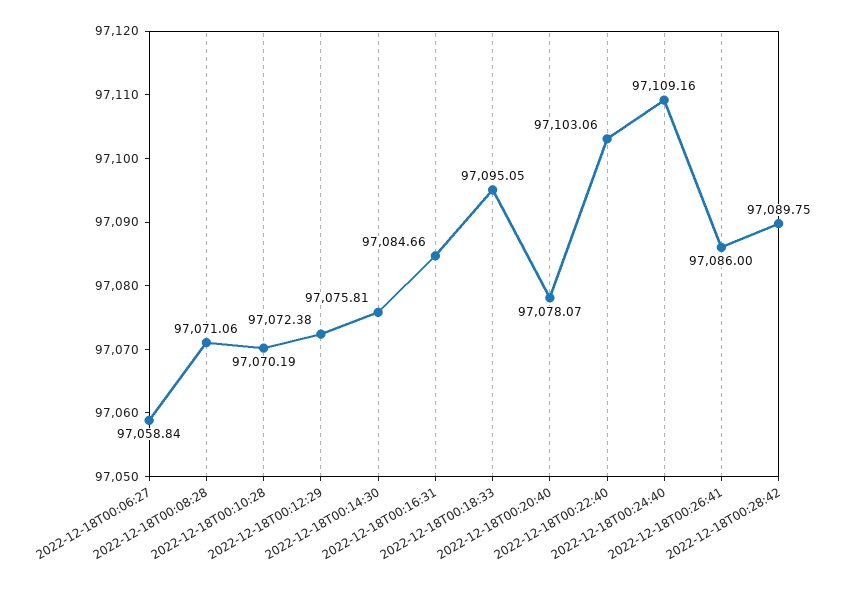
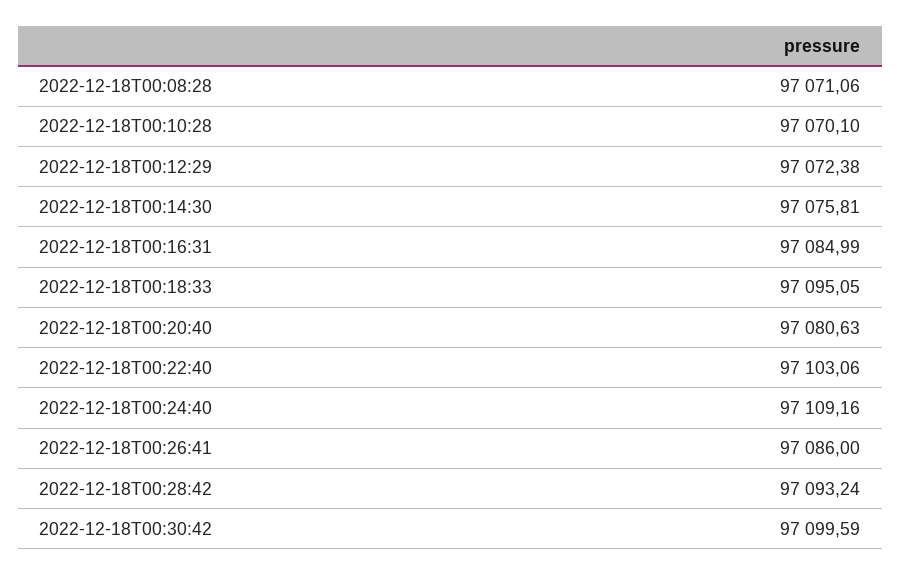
2022-12-18T00:06:27: 97058.84 -> none
2022-12-18T00:10:28: 97070.19 -> 97070.1
2022-12-18T00:16:31: 97084.66 -> 97084.99
2022-12-18T00:20:40: 97078.07 -> 97080.63
2022-12-18T00:28:42: 97089.75 -> 97093.24
2022-12-18T00:30:42: none -> 97099.59

